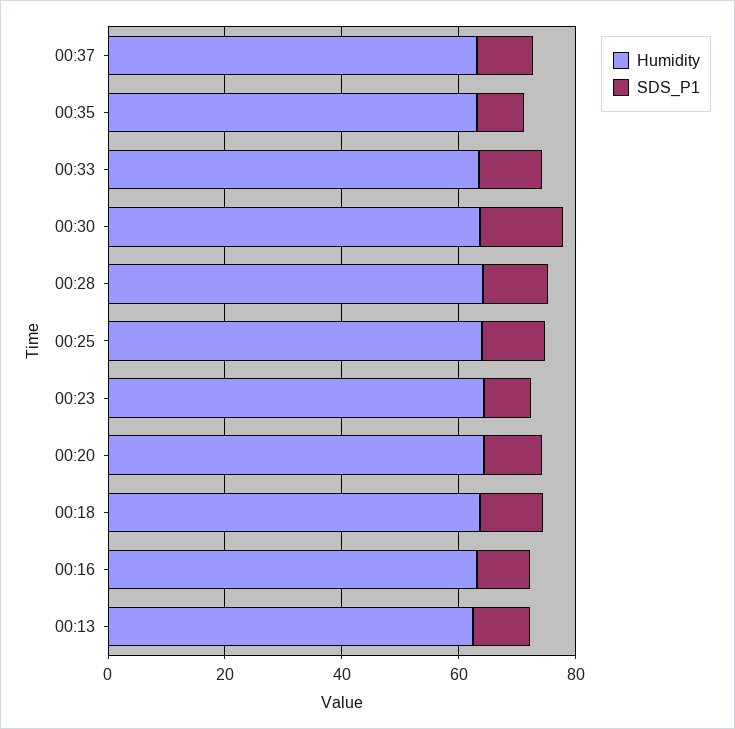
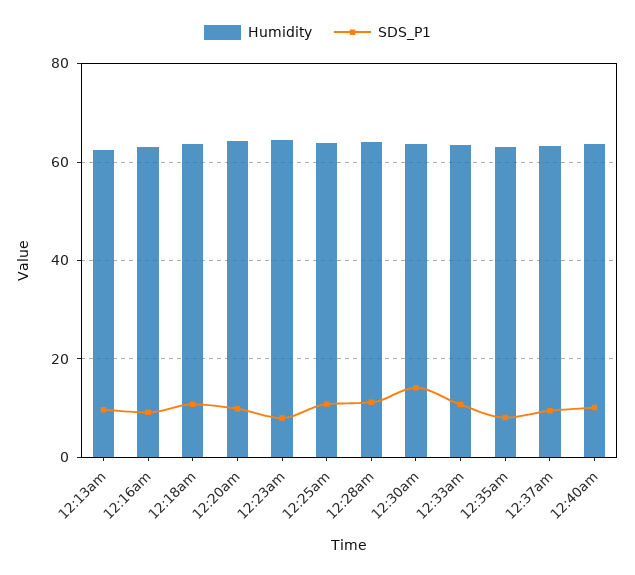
Humidity, 12:40am: none -> 64
SDS_P1, 12:40am: none -> 10

